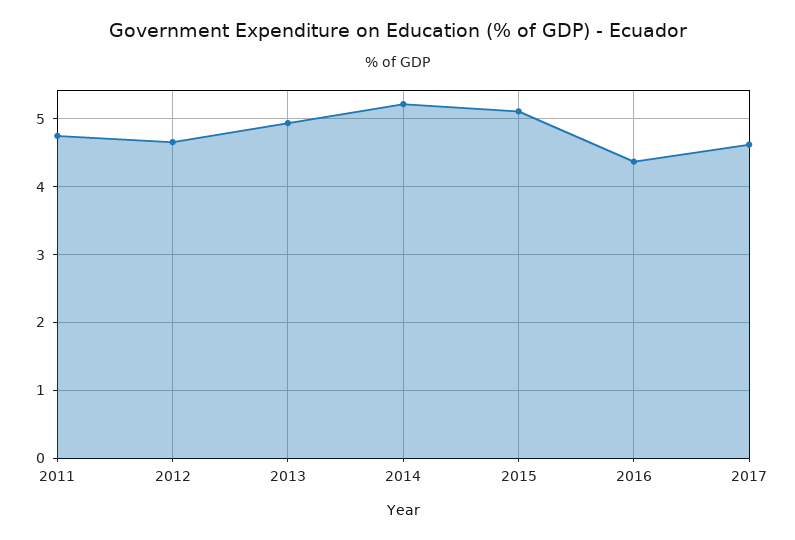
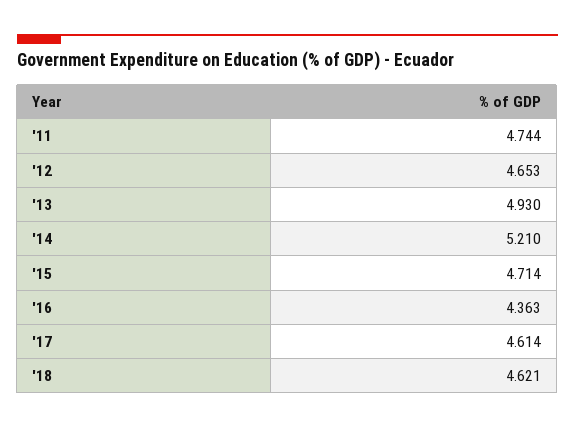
2015: 5.1 -> 4.714
'18: none -> 4.621

